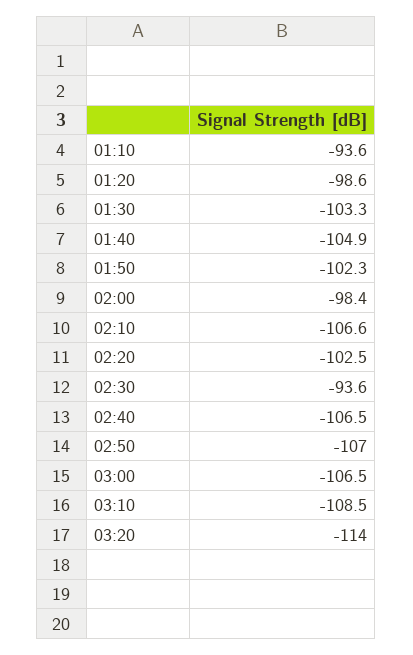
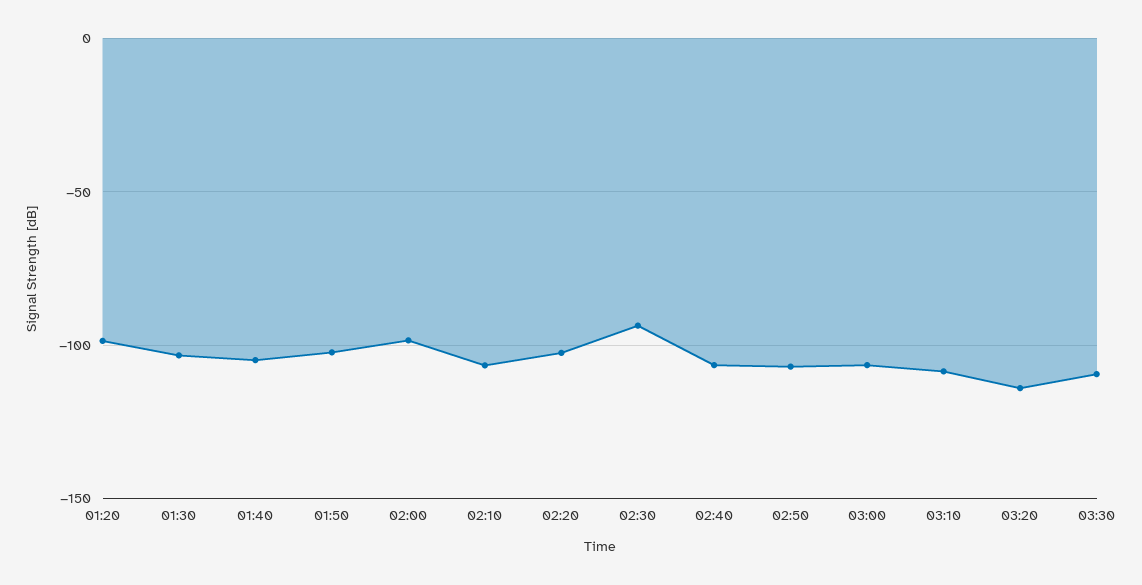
01:10: -93.6 -> none
03:30: none -> -110

